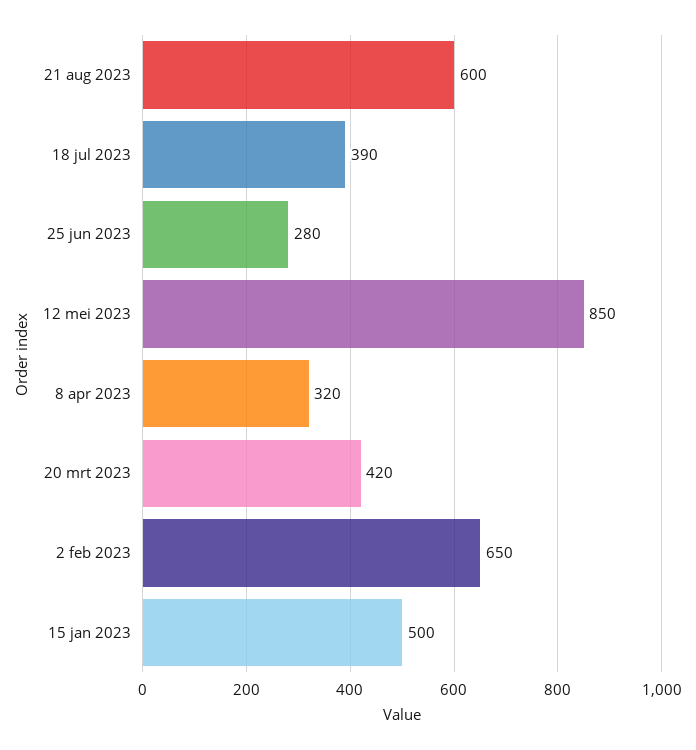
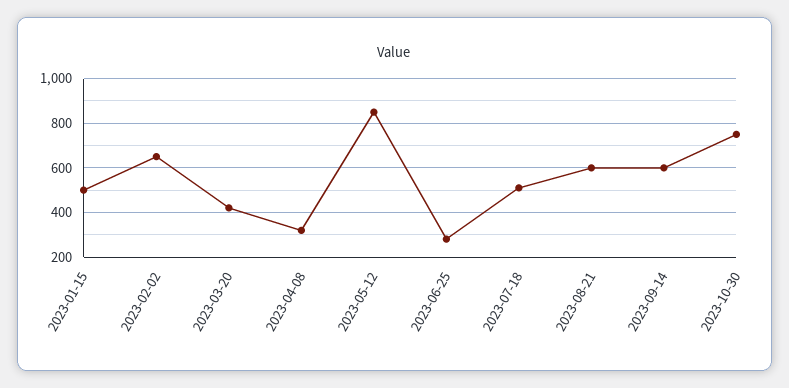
18 jul 2023: 390 -> 500
2023-09-14: none -> 600
2023-10-30: none -> 750

